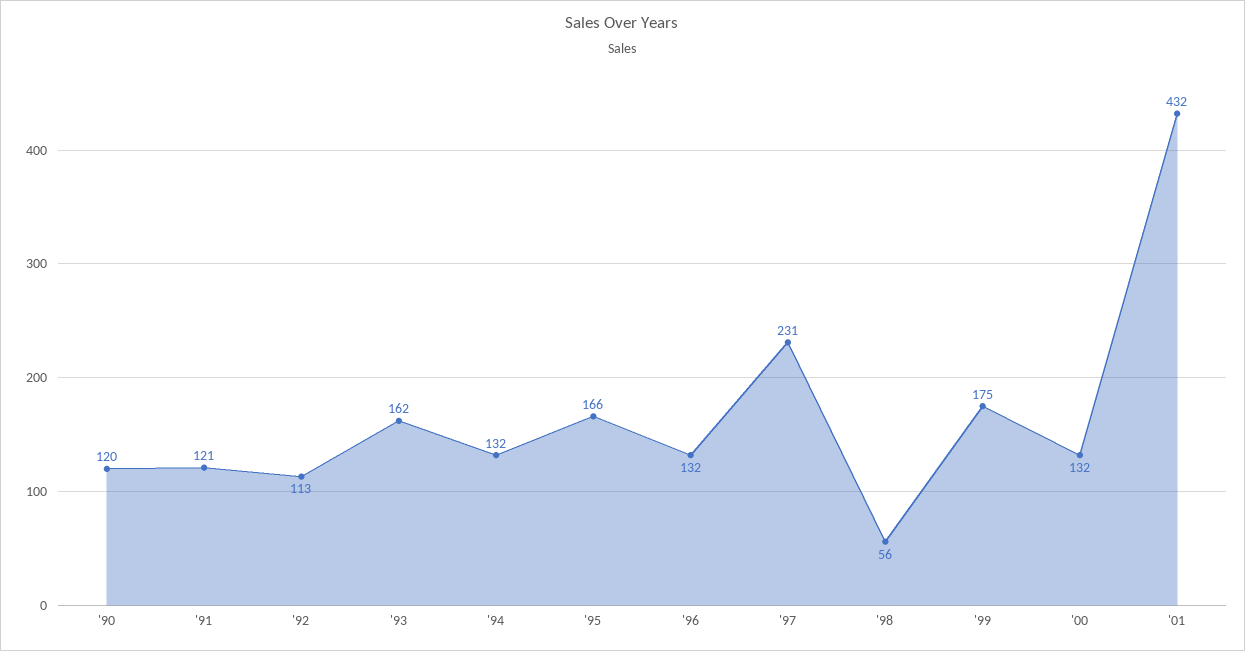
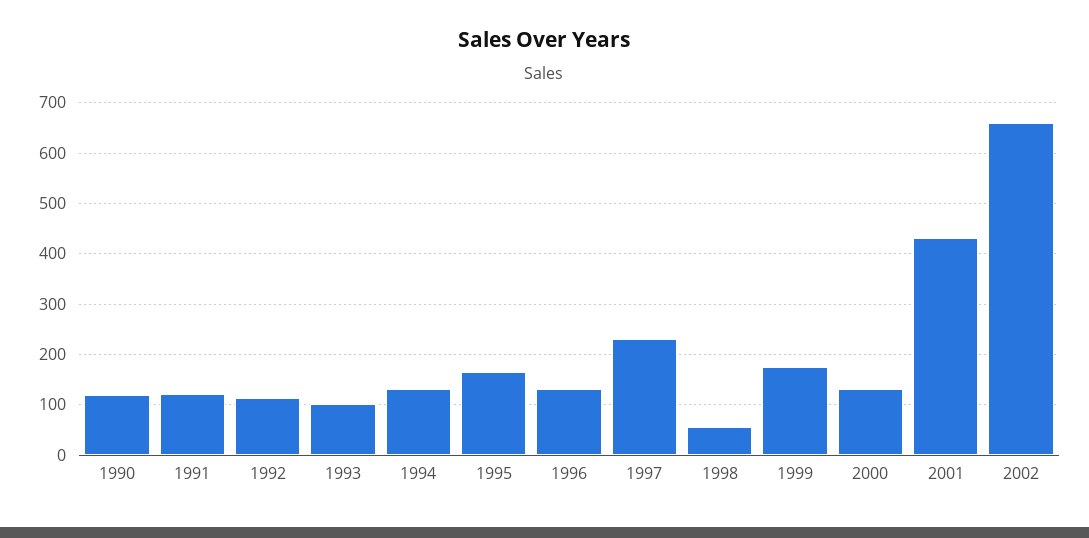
'93: 162 -> 100
2002: none -> 660

